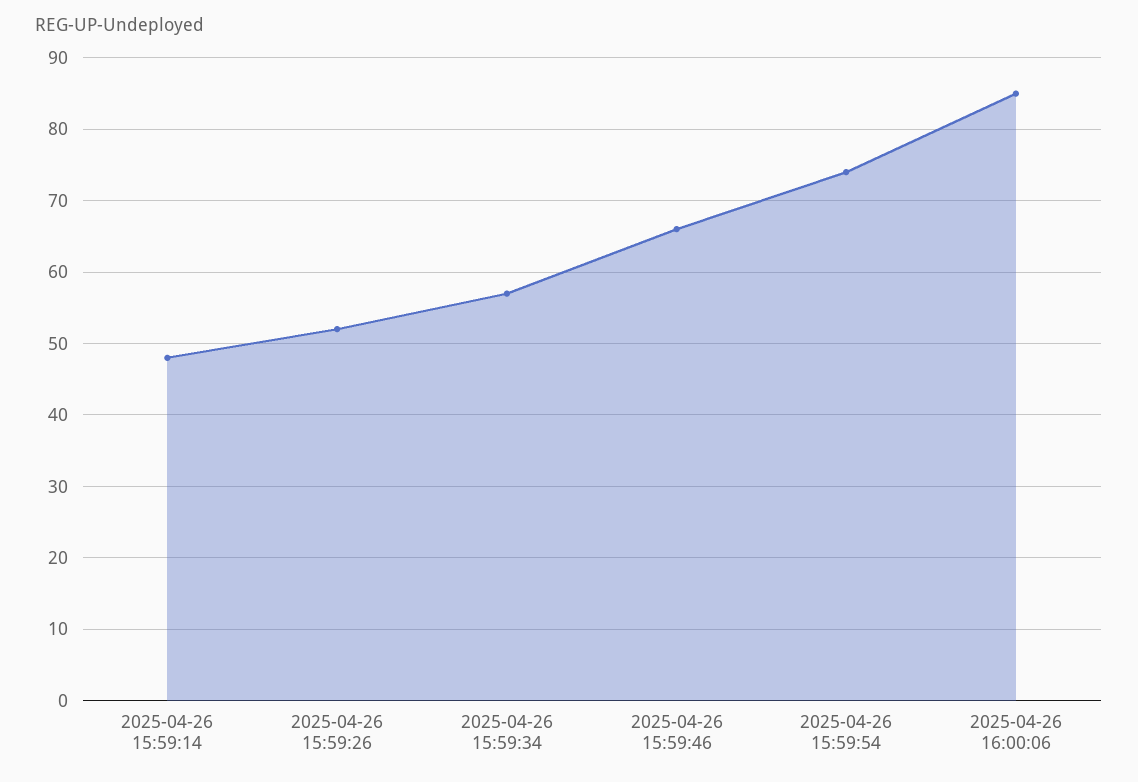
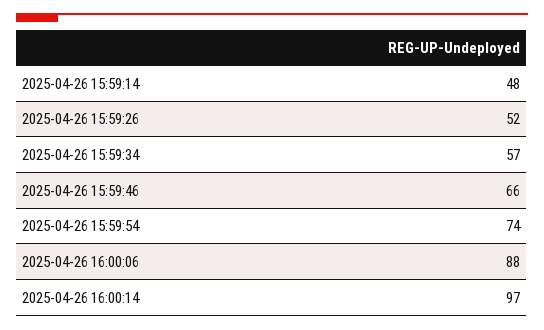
2025-04-26 16:00:06: 85 -> 88
2025-04-26 16:00:14: none -> 97

